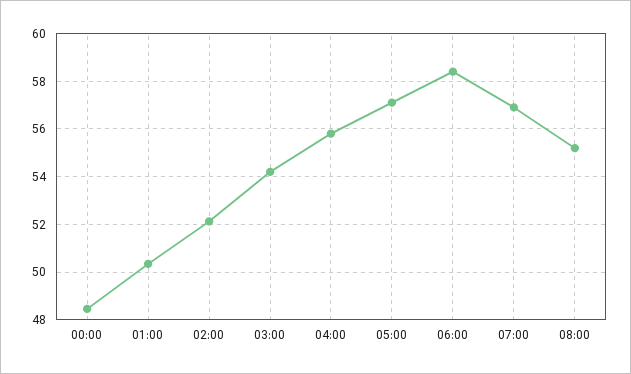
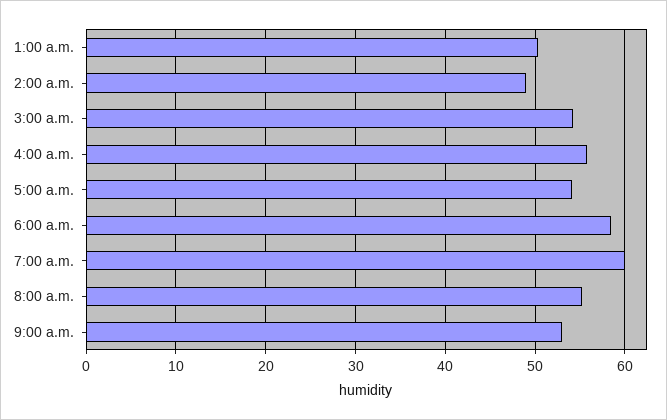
00:00: 48.5 -> none
02:00: 52 -> 49
05:00: 57 -> 54
07:00: 57 -> 60
9:00 a.m.: none -> 53

